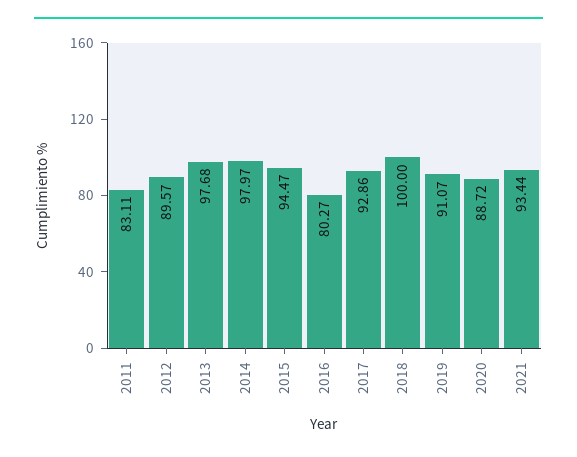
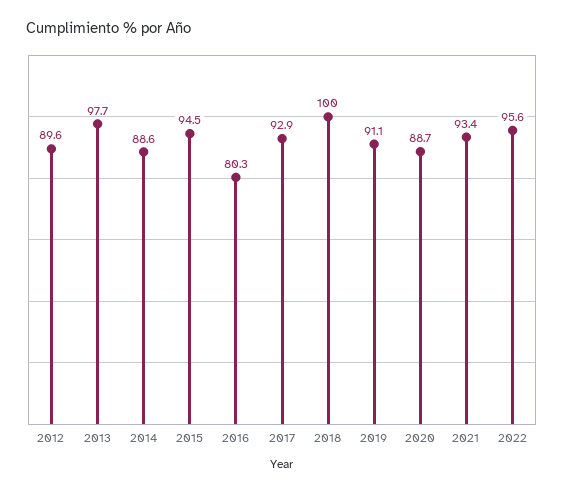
2011: 83.11 -> none
2014: 97.97 -> 88.6
2022: none -> 95.6

